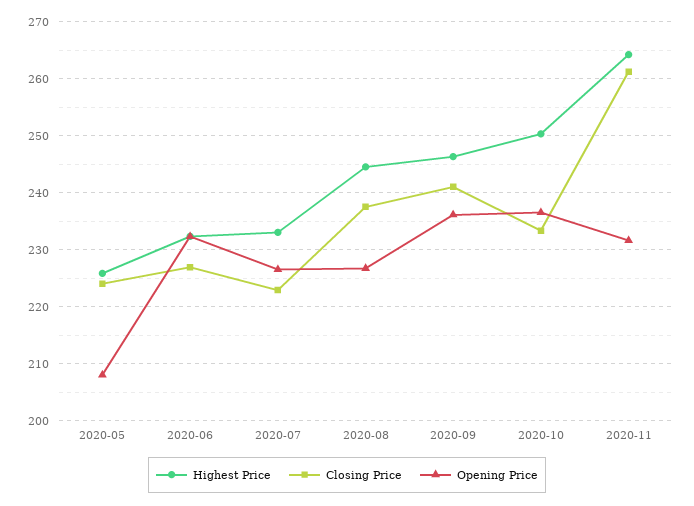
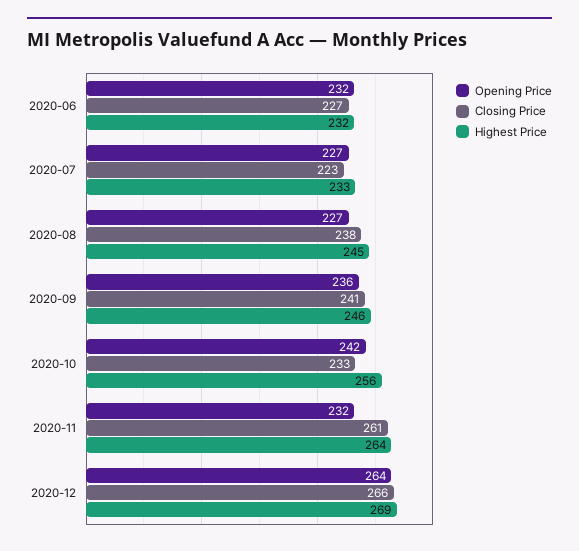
Highest Price, 2020-05: 226 -> none
Closing Price, 2020-05: 224 -> none
Opening Price, 2020-05: 208 -> none
Highest Price, 2020-10: 250 -> 256
Opening Price, 2020-10: 236 -> 242
Opening Price, 2020-12: none -> 264
Closing Price, 2020-12: none -> 266
Highest Price, 2020-12: none -> 269

